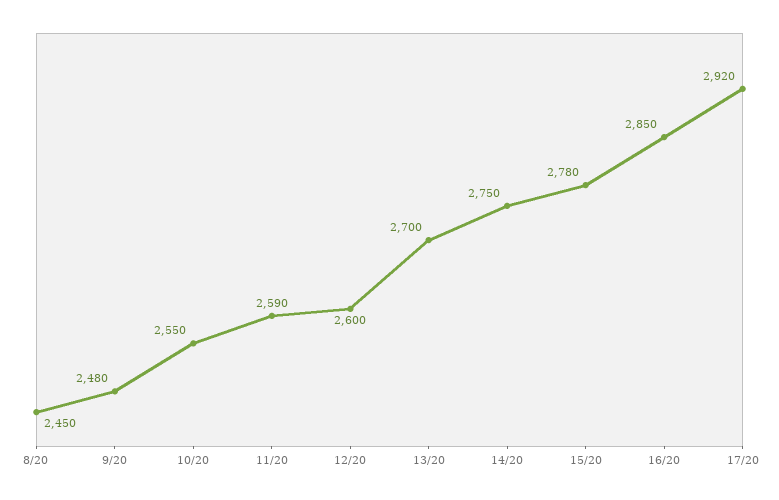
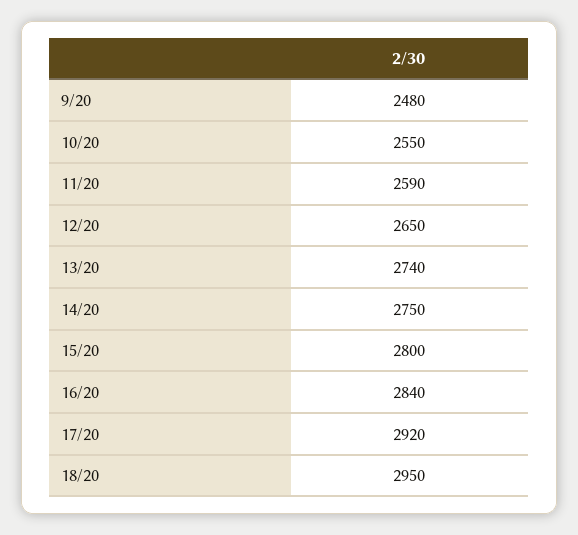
8/20: 2450 -> none
12/20: 2600 -> 2650
13/20: 2700 -> 2740
15/20: 2780 -> 2800
16/20: 2850 -> 2840
18/20: none -> 2950

